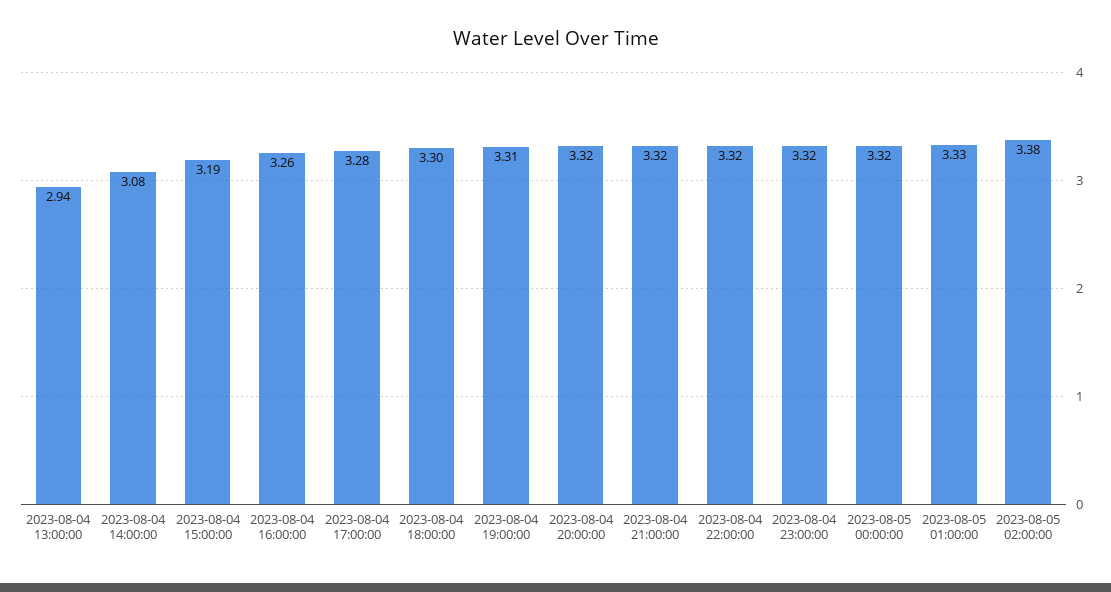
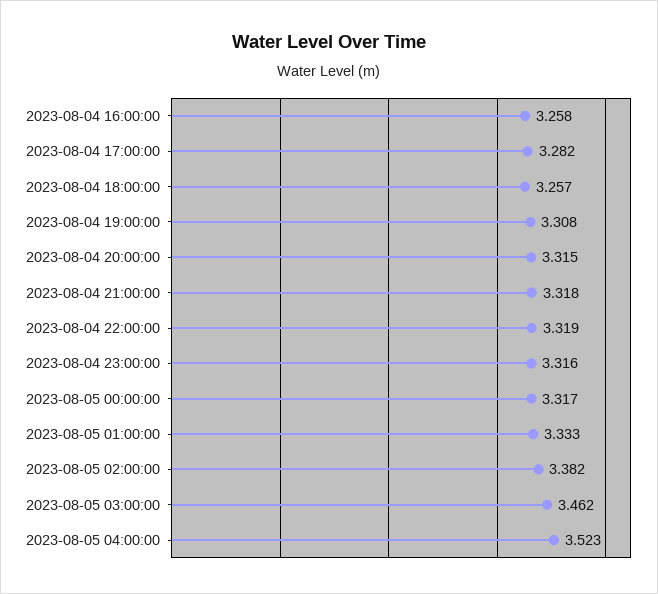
2023-08-04 13:00:00: 2.94 -> none
2023-08-04 14:00:00: 3.08 -> none
2023-08-04 15:00:00: 3.19 -> none
2023-08-04 18:00:00: 3.3 -> 3.257
2023-08-05 03:00:00: none -> 3.462
2023-08-05 04:00:00: none -> 3.523

